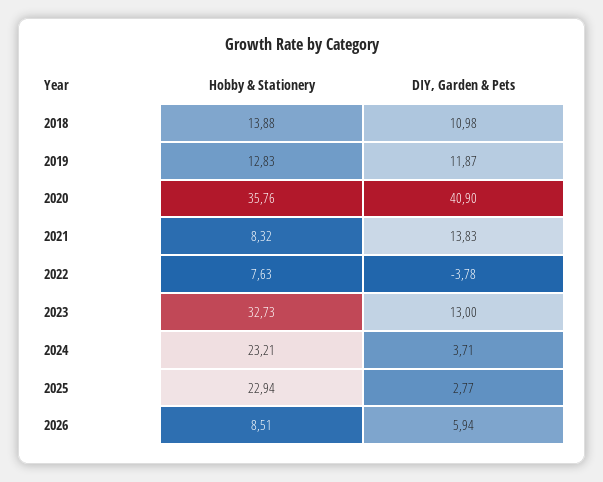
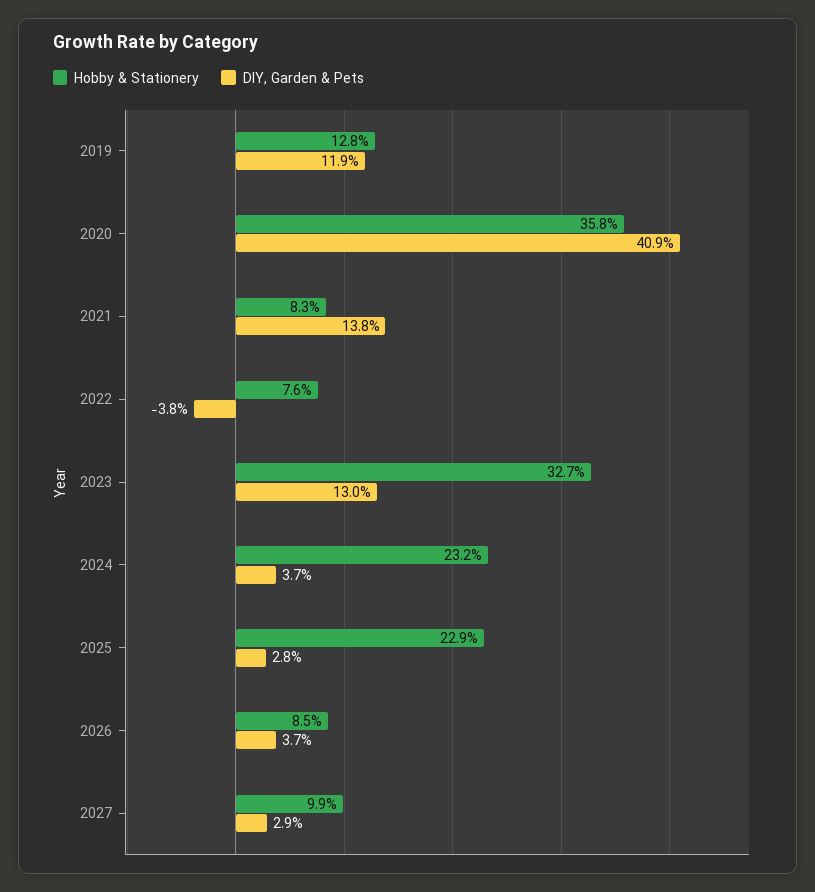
Hobby & Stationery, 2018: 13.88 -> none
DIY, Garden & Pets, 2018: 10.98 -> none
DIY, Garden & Pets, 2026: 5.94 -> 3.7
Hobby & Stationery, 2027: none -> 9.9
DIY, Garden & Pets, 2027: none -> 2.9

